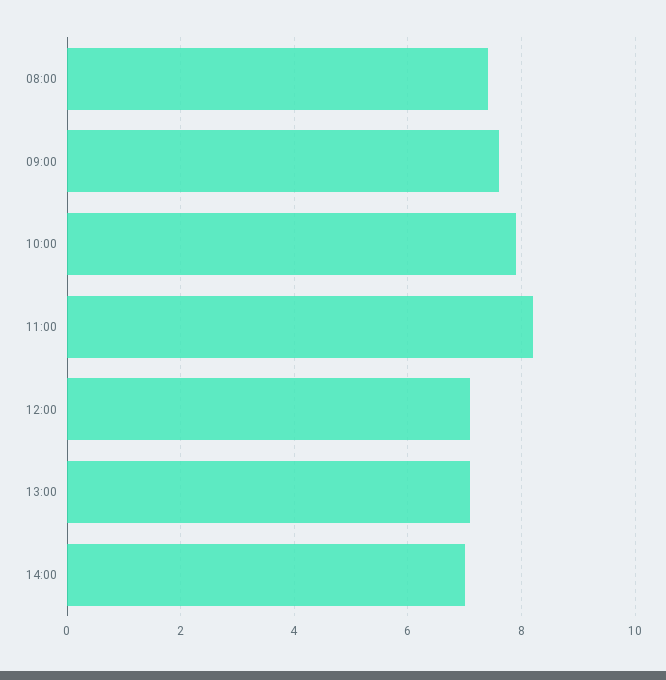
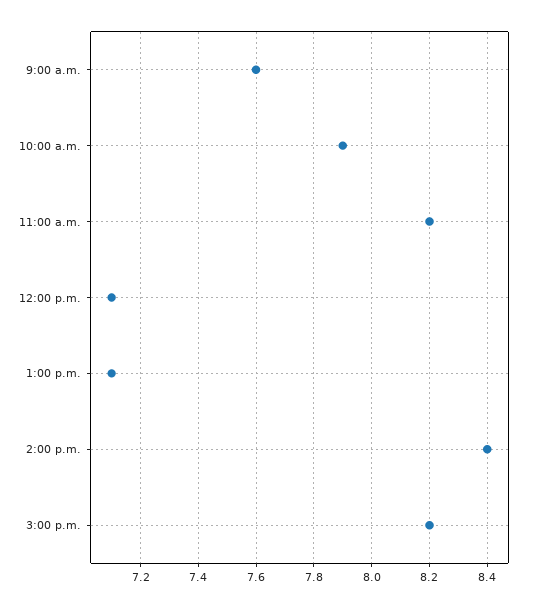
08:00: 7.5 -> none
14:00: 7 -> 8.4
3:00 p.m.: none -> 8.2

